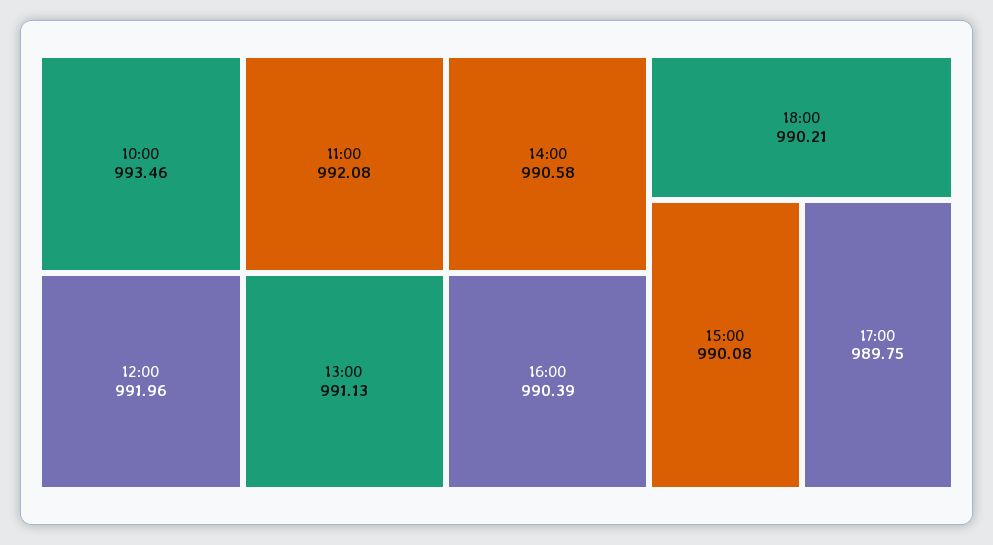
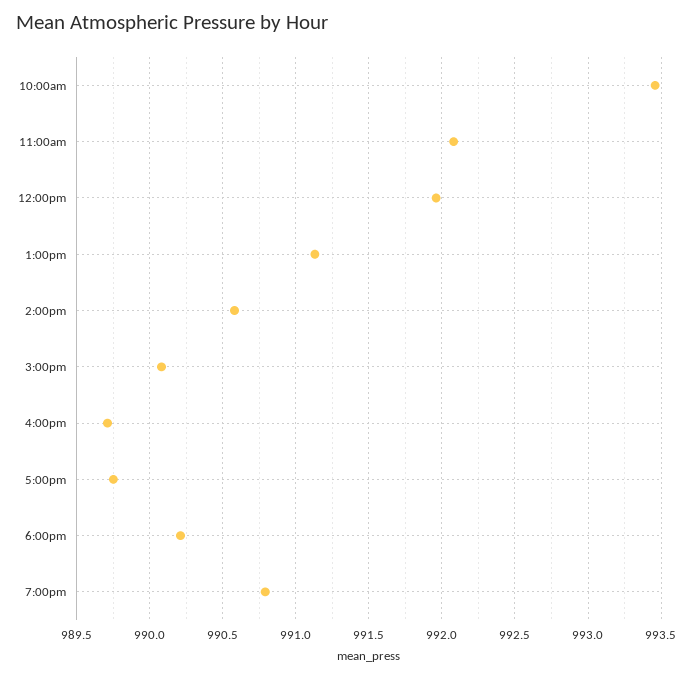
16:00: 990.39 -> 989.7
7:00pm: none -> 990.8

